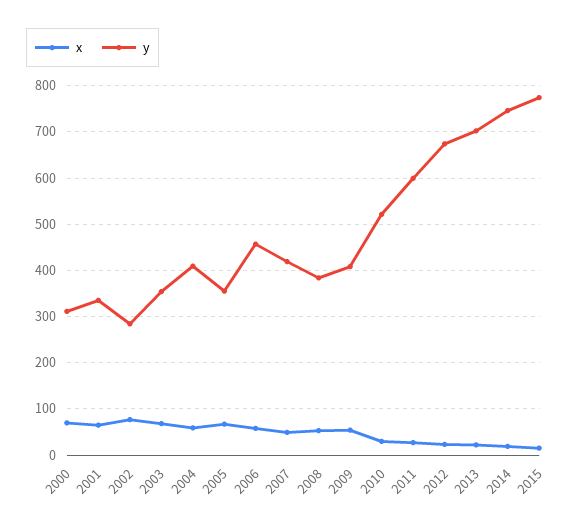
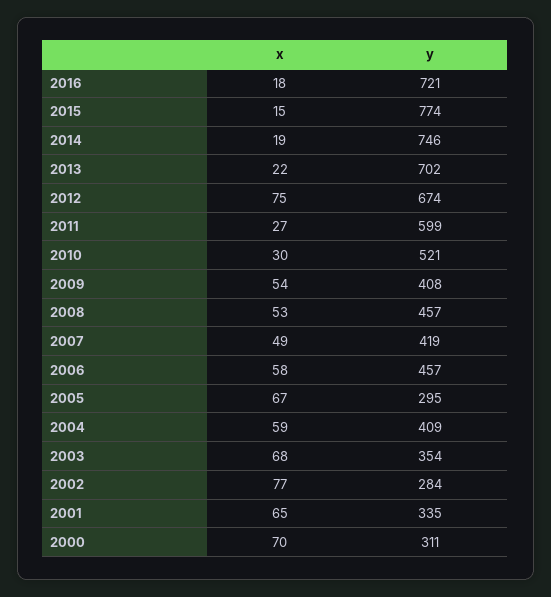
y, 2005: 360 -> 295
y, 2008: 380 -> 457
x, 2012: 20 -> 75
x, 2016: none -> 18
y, 2016: none -> 721

